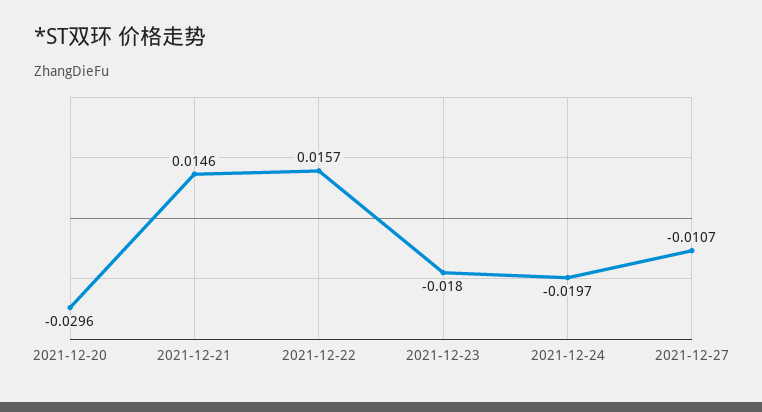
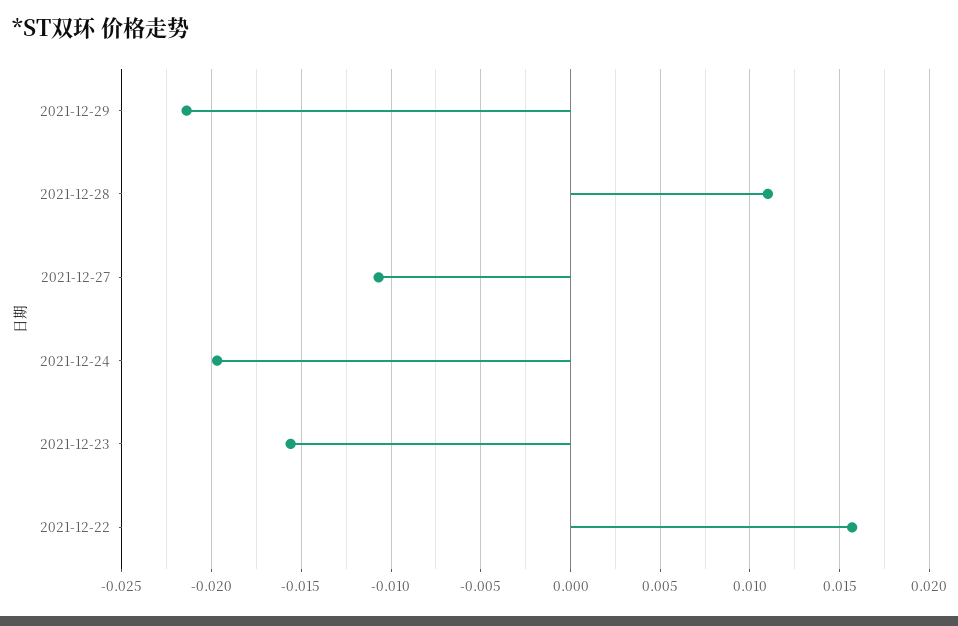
2021-12-20: -0.0296 -> none
2021-12-21: 0.0146 -> none
2021-12-23: -0.018 -> -0.0155
2021-12-29: none -> -0.0215
2021-12-28: none -> 0.011

